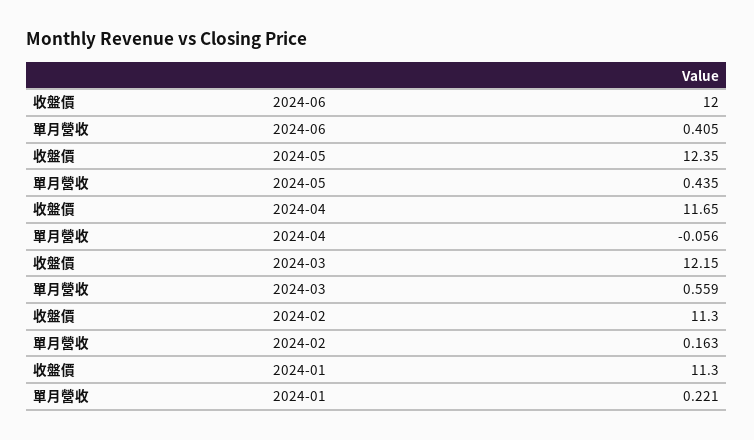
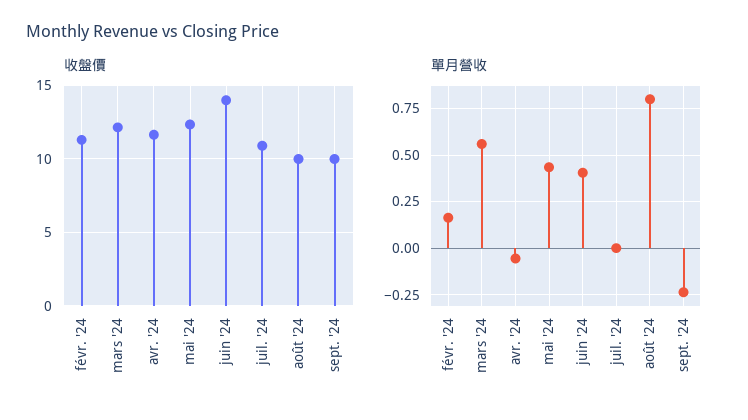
收盤價, 2024-06: 12 -> 14
收盤價, 2024-01: 11.3 -> none
單月營收, 2024-01: 0.221 -> none
收盤價, juil. '24: none -> 11
收盤價, août '24: none -> 10
收盤價, sept. '24: none -> 10
單月營收, juil. '24: none -> 0
單月營收, août '24: none -> 0.8
單月營收, sept. '24: none -> -0.25

